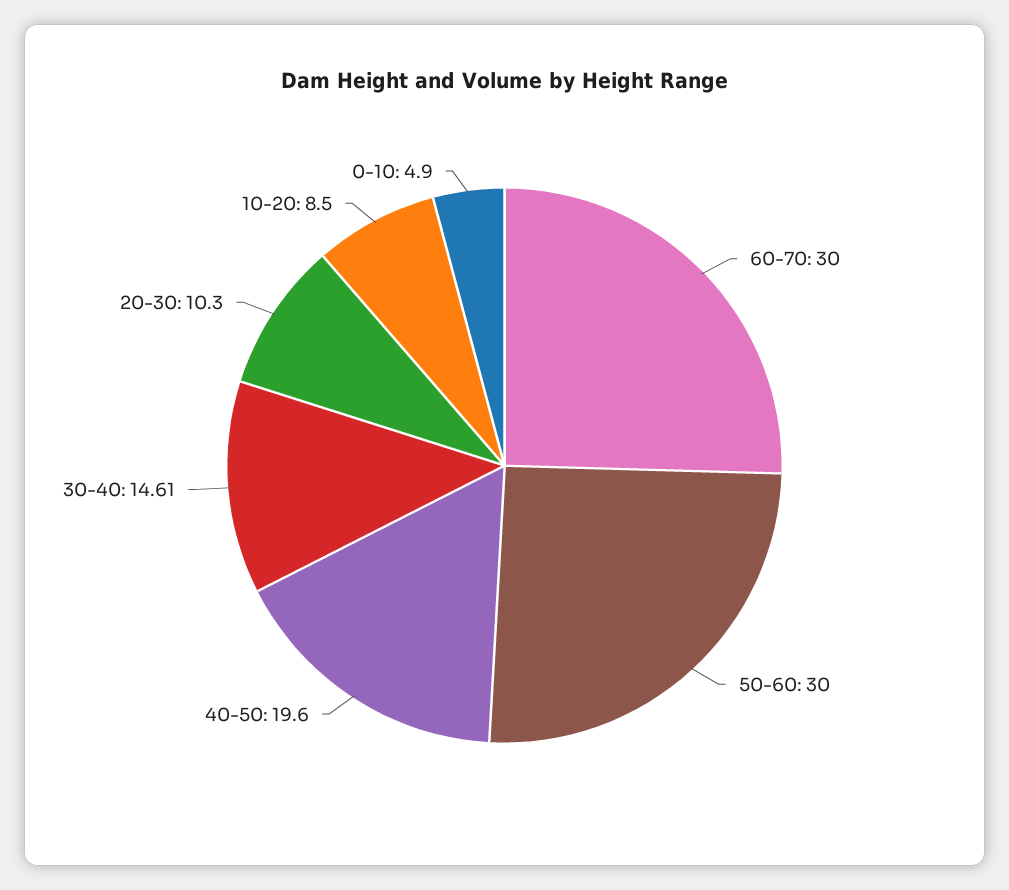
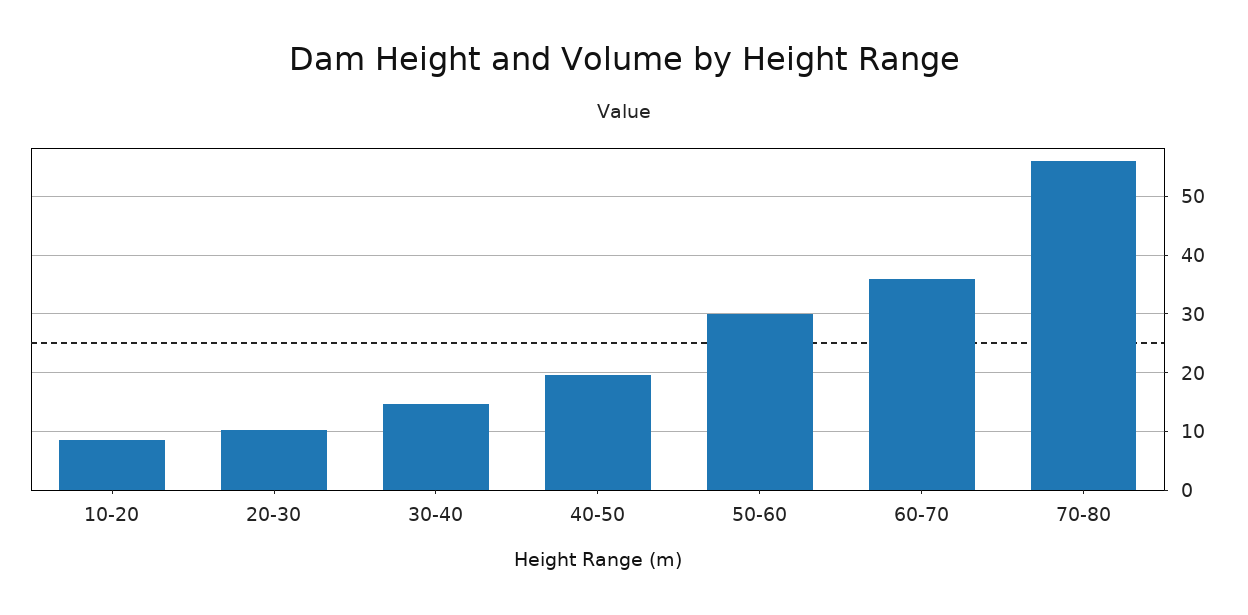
60-70: 30 -> 36
0-10: 4.9 -> none
70-80: none -> 56

